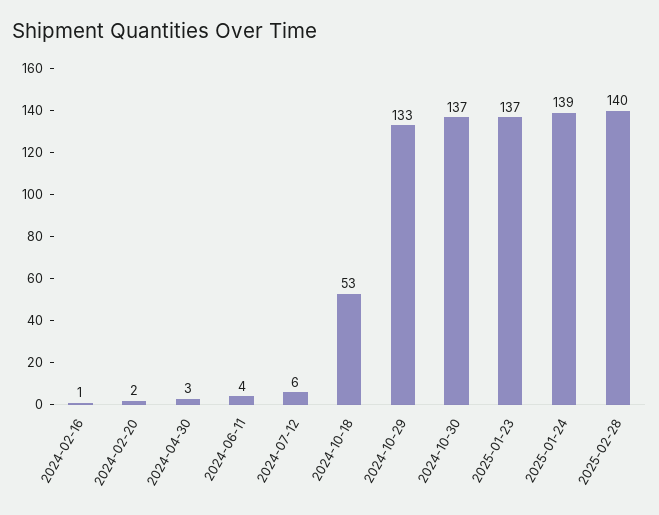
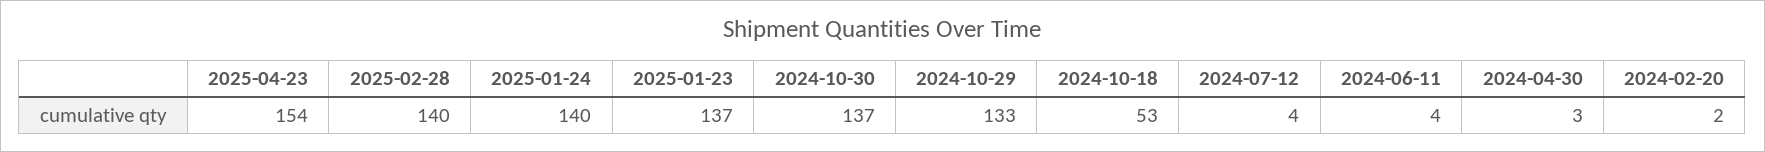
2024-02-16: 1 -> none
2024-07-12: 6 -> 4
2025-01-24: 139 -> 140
2025-04-23: none -> 154

